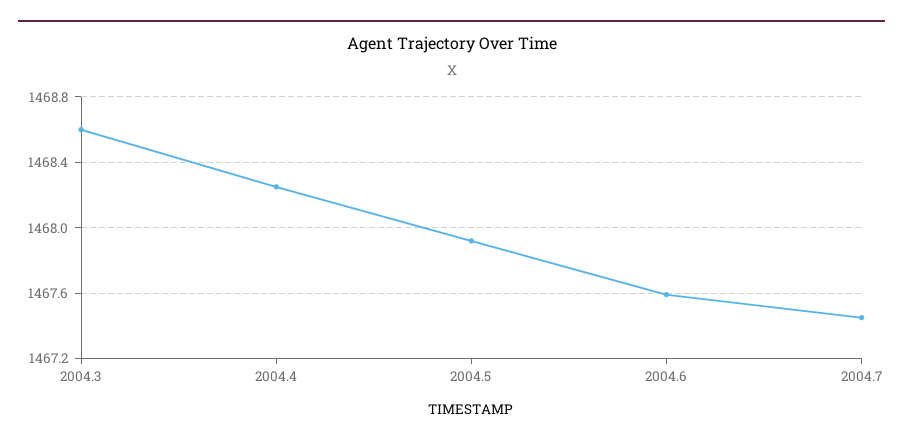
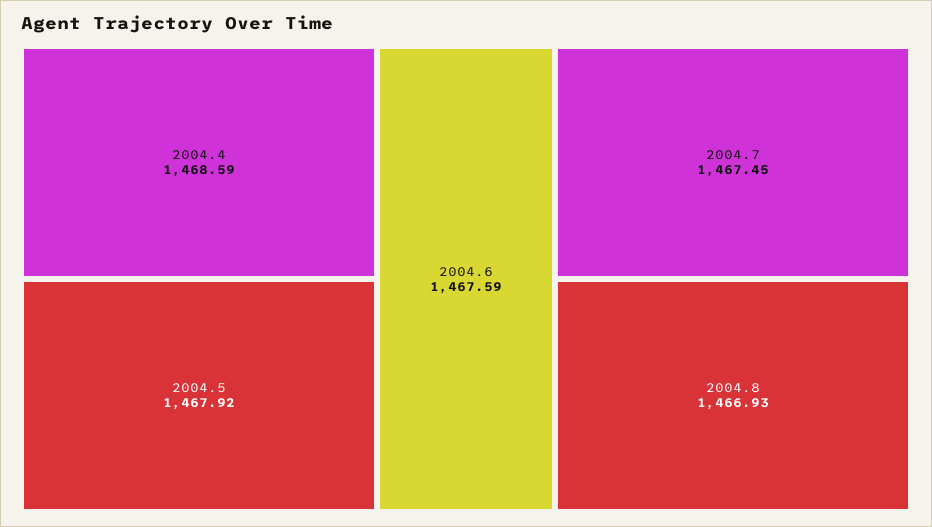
2004.3: 1468.6 -> none
2004.4: 1468.25 -> 1468.59
2004.8: none -> 1466.93

